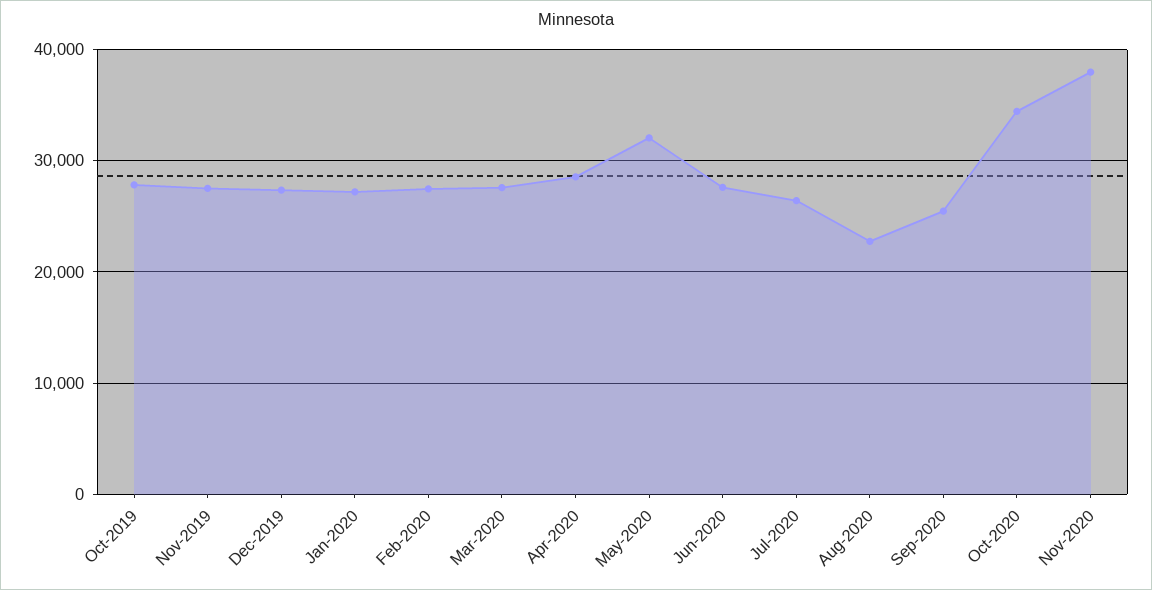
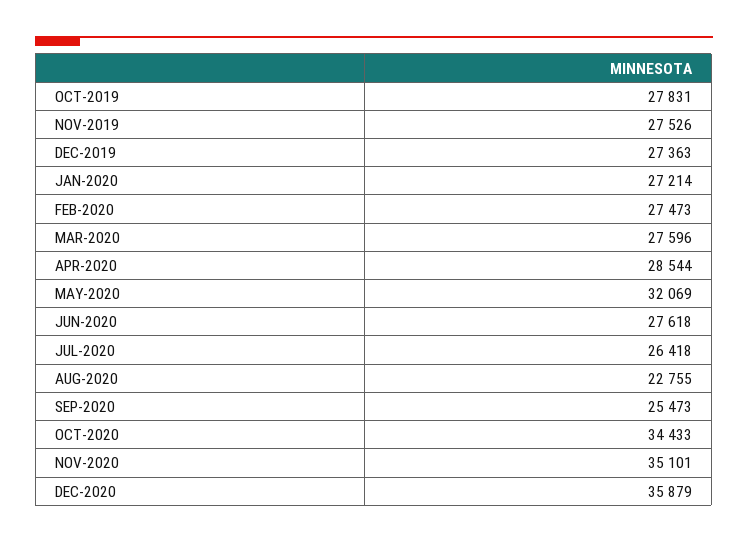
Nov-2020: 38000 -> 35101
DEC-2020: none -> 35879

